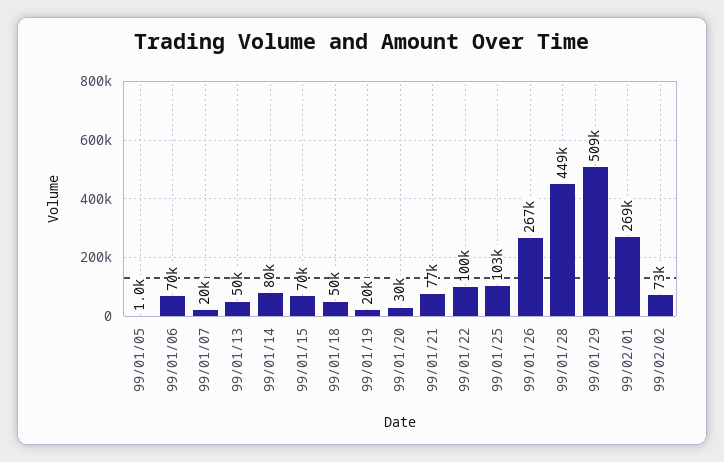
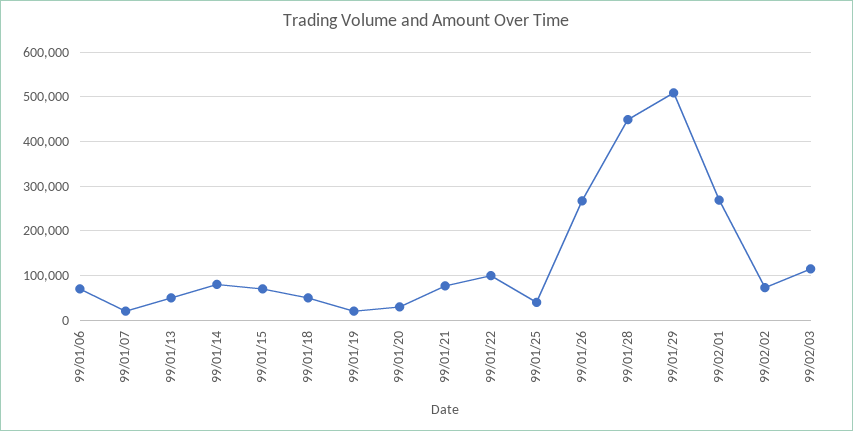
99/01/05: 1000 -> none
99/01/25: 103000 -> 40000
99/02/03: none -> 120000

